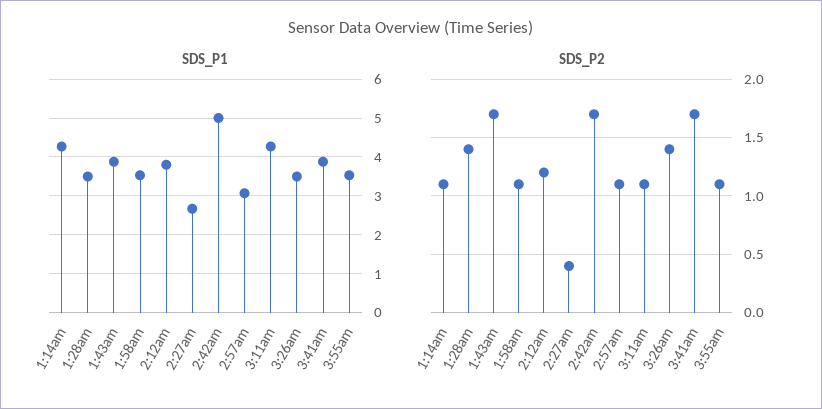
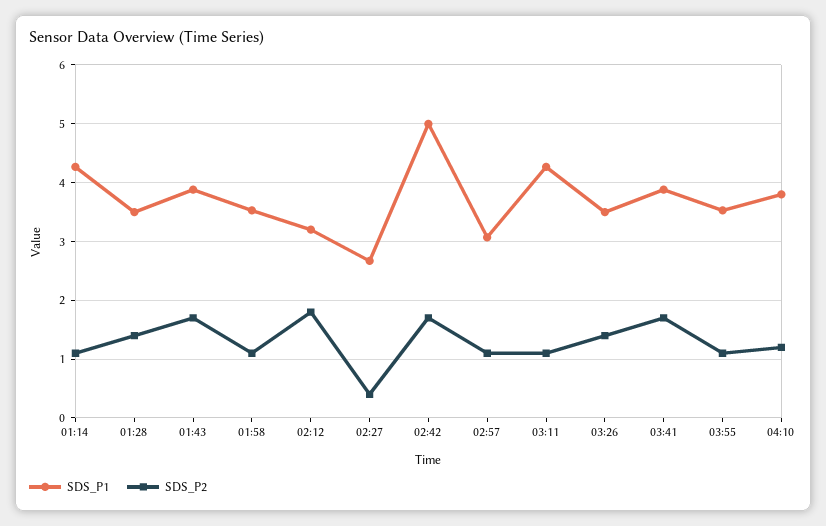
SDS_P1, 2:12am: 3.8 -> 3.2
SDS_P2, 2:12am: 1.2 -> 1.8
SDS_P1, 04:10: none -> 3.8
SDS_P2, 04:10: none -> 1.2

